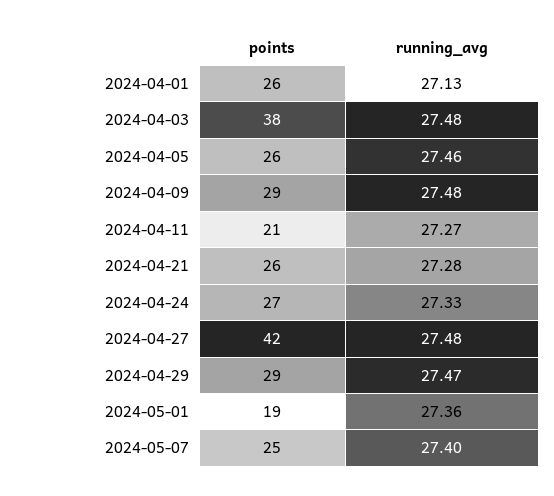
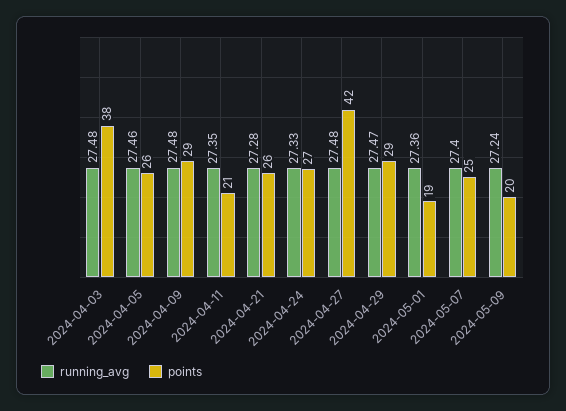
points, 2024-04-01: 26 -> none
running_avg, 2024-04-01: 27.13 -> none
running_avg, 2024-04-11: 27.27 -> 27.35
running_avg, 2024-05-09: none -> 27.24
points, 2024-05-09: none -> 20

